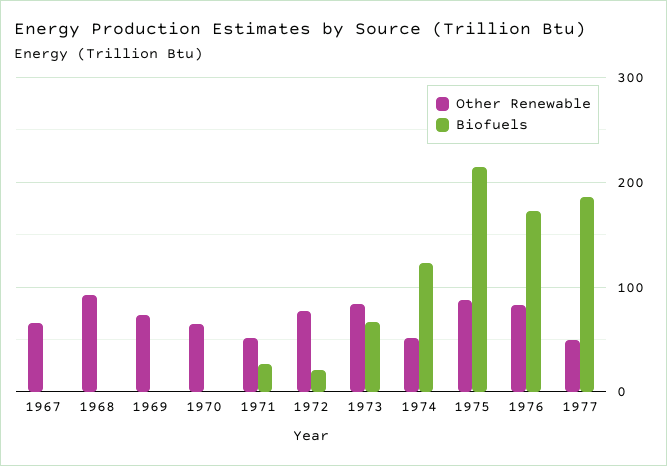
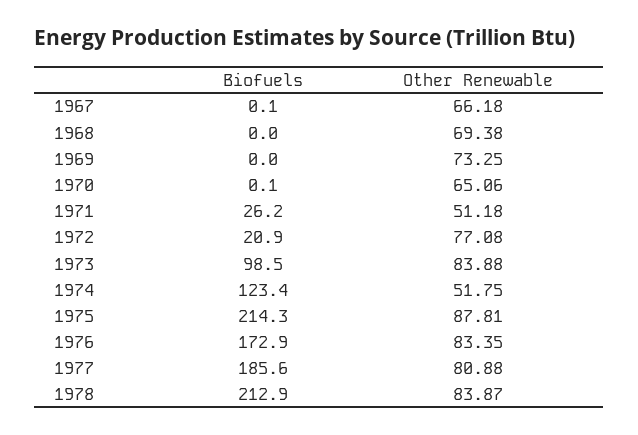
Other Renewable, 1968: 90 -> 69.38
Biofuels, 1973: 70 -> 98.5
Other Renewable, 1977: 50 -> 80.88
Biofuels, 1978: none -> 212.9
Other Renewable, 1978: none -> 83.87

